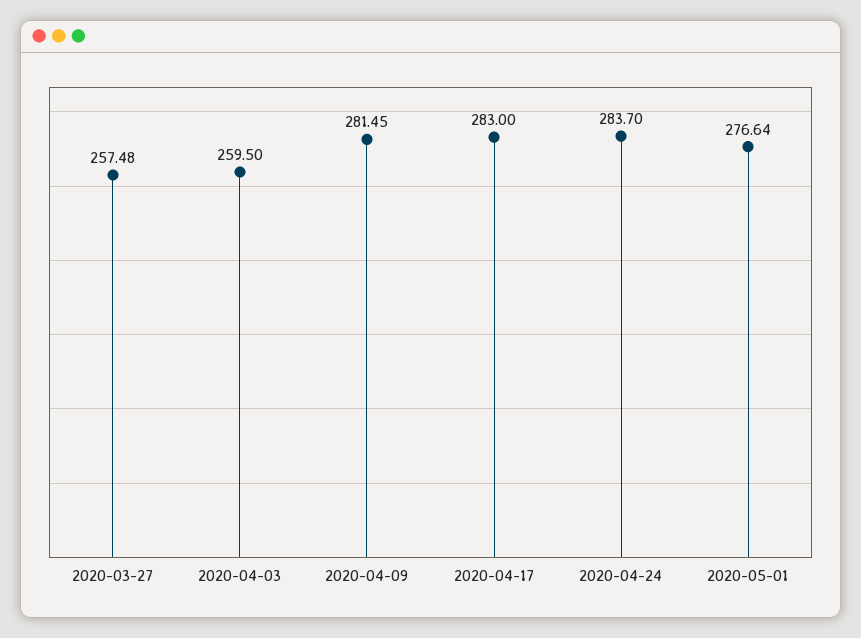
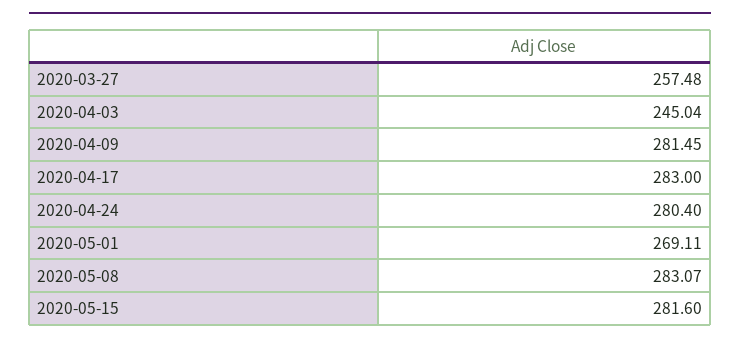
2020-04-03: 259.5 -> 245.04
2020-04-24: 283.7 -> 280.4
2020-05-01: 276.64 -> 269.11
2020-05-08: none -> 283.07
2020-05-15: none -> 281.6

